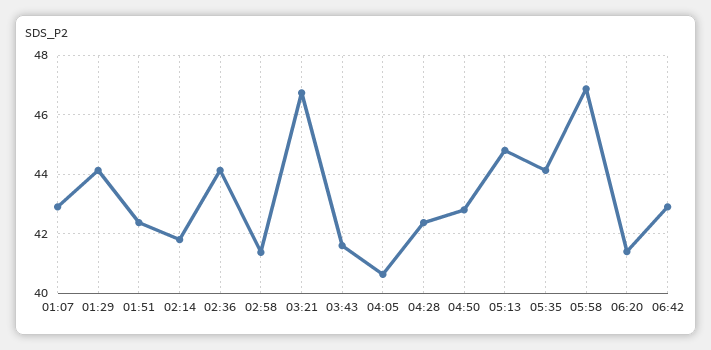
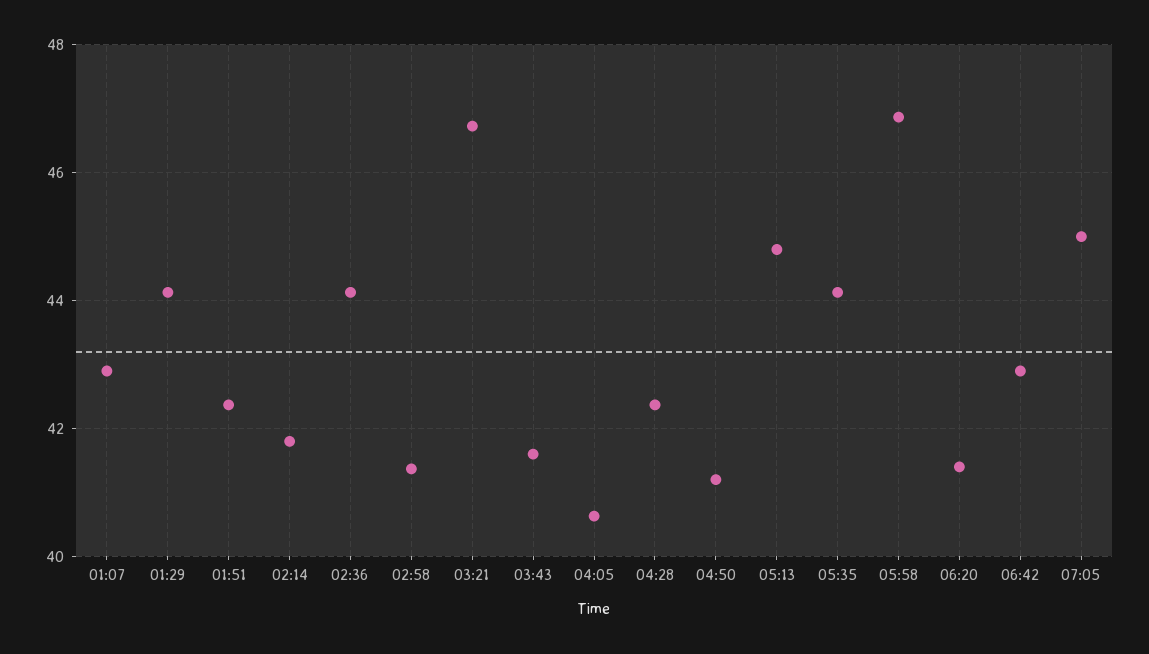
04:50: 42.75 -> 41.2
07:05: none -> 45

